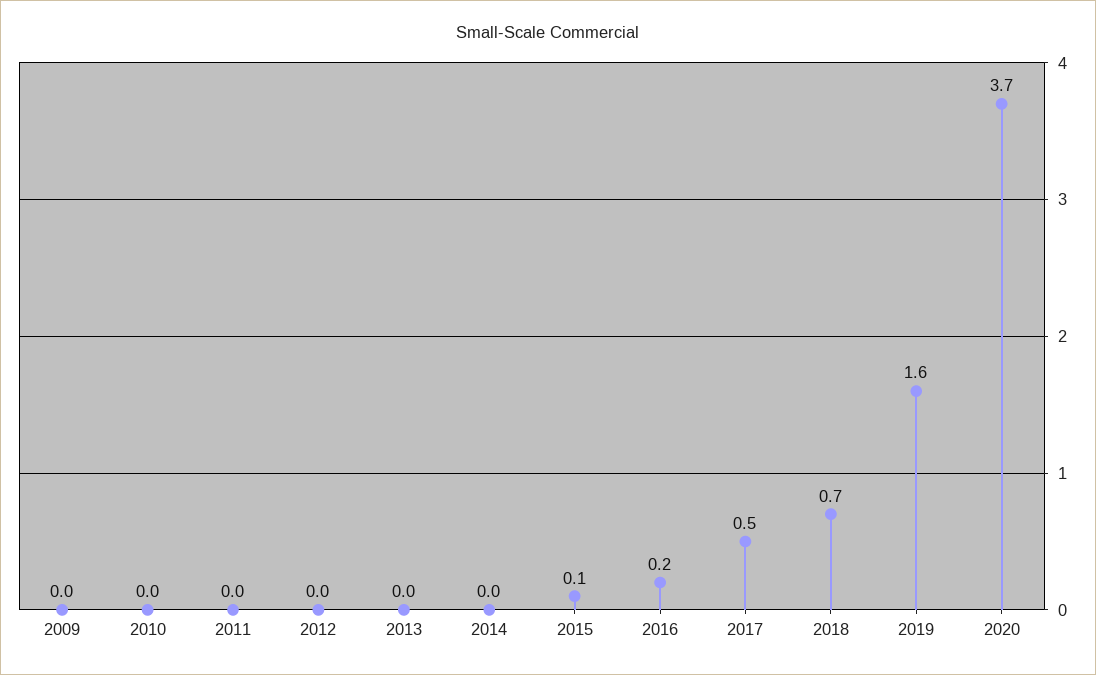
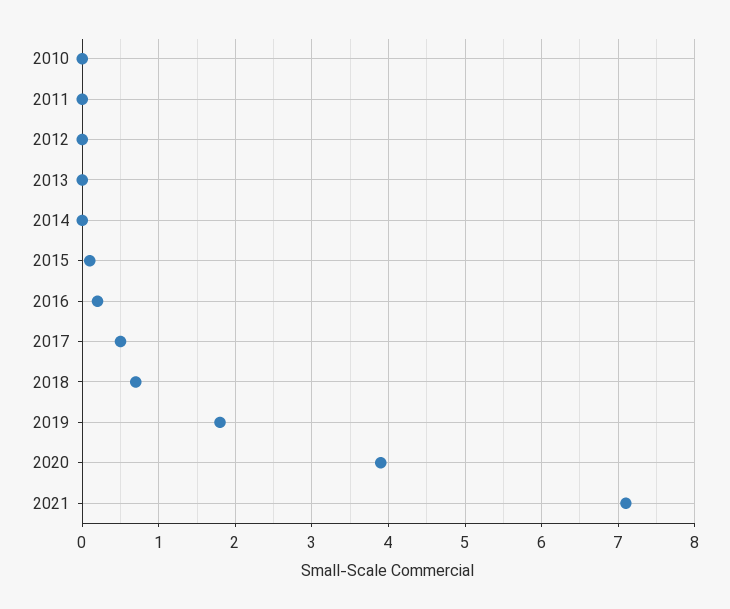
2009: 0 -> none
2019: 1.6 -> 1.8
2020: 3.7 -> 3.9
2021: none -> 7.1

